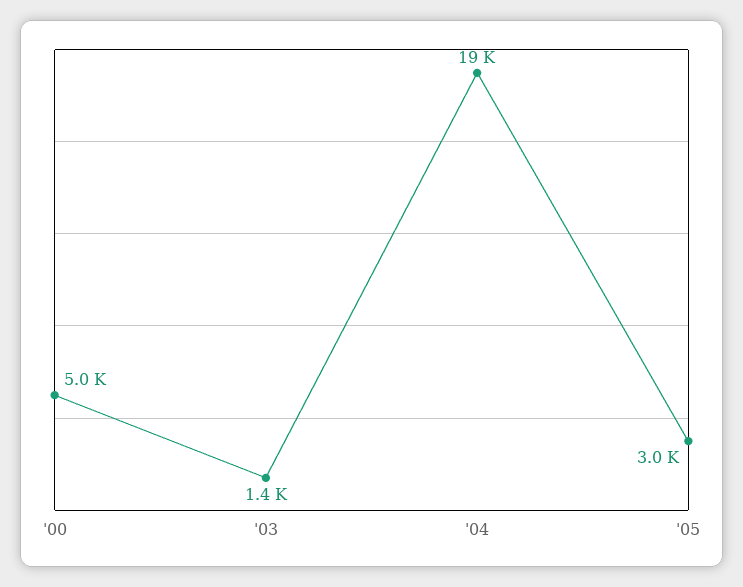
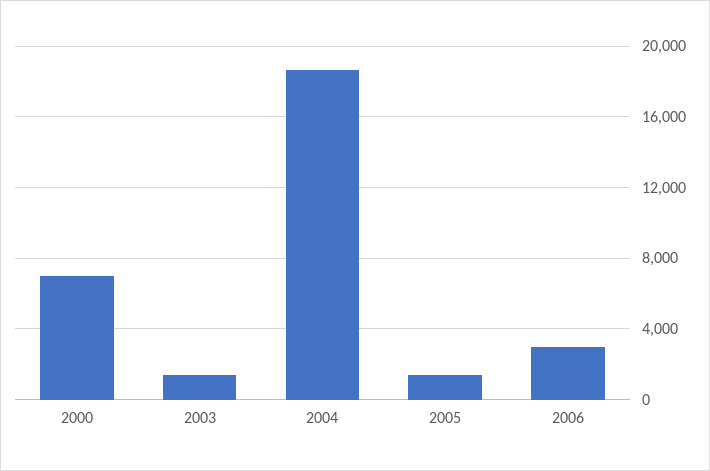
'00: 5000 -> 7000
'05: 3000 -> 1500
2006: none -> 3000

